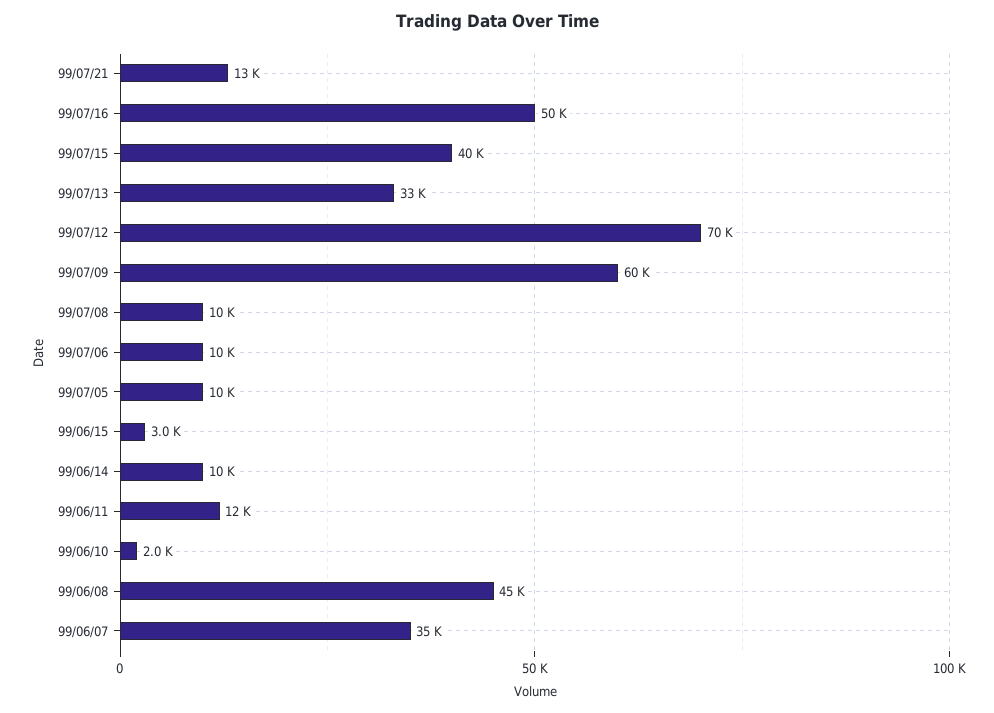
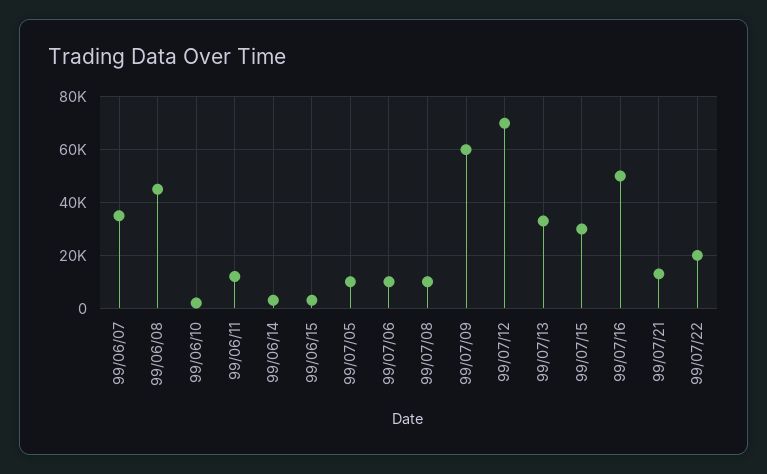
99/07/15: 40000 -> 30000
99/06/14: 10000 -> 2500
99/07/22: none -> 20000

